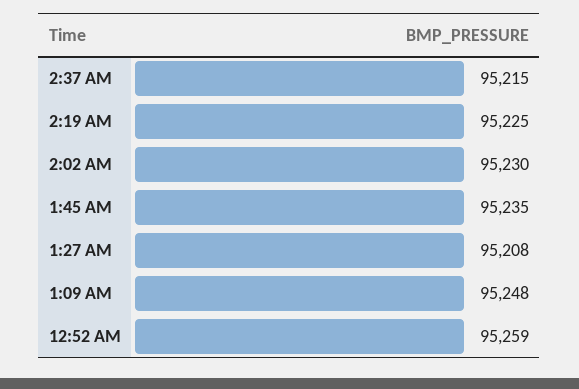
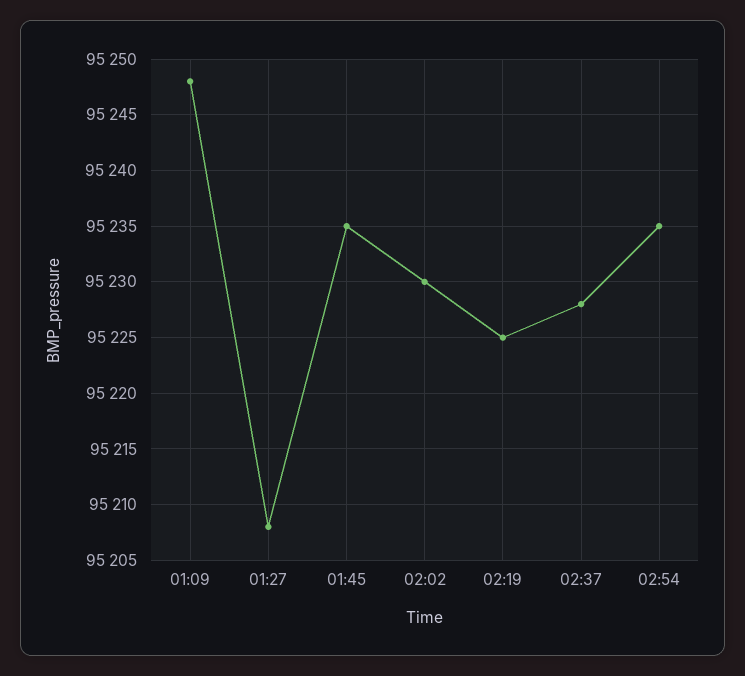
2:37 AM: 95215 -> 95228
12:52 AM: 95259 -> none
02:54: none -> 95235

